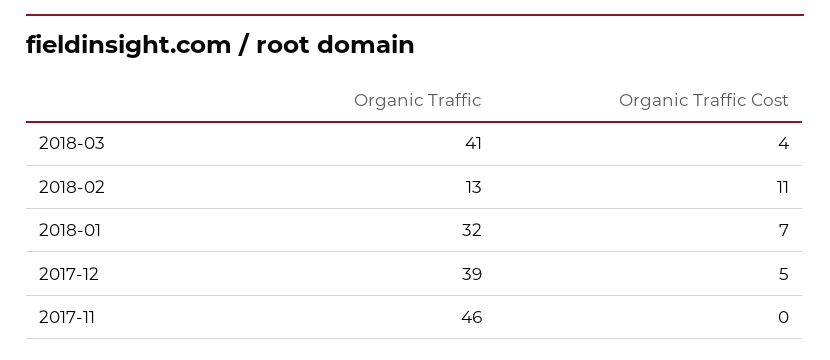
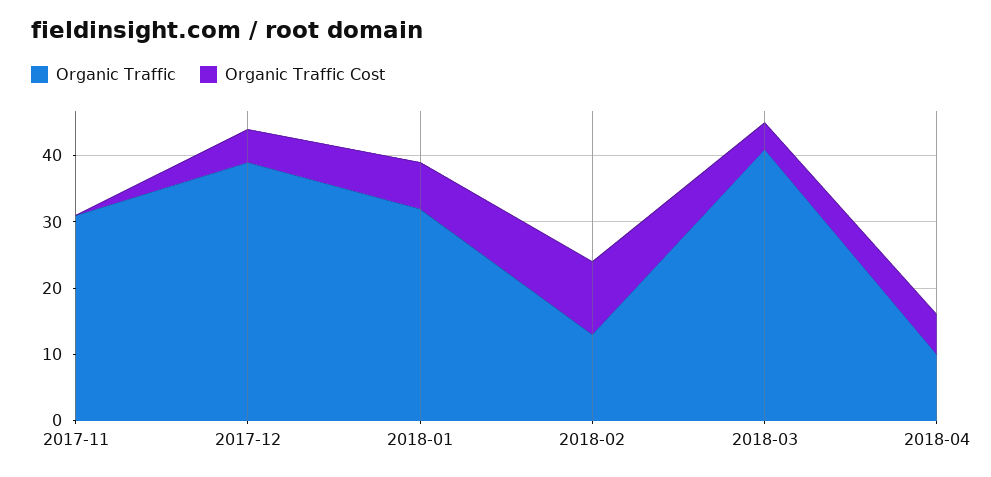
Organic Traffic, 2017-11: 46 -> 30
Organic Traffic, 2018-04: none -> 10
Organic Traffic Cost, 2018-04: none -> 5

